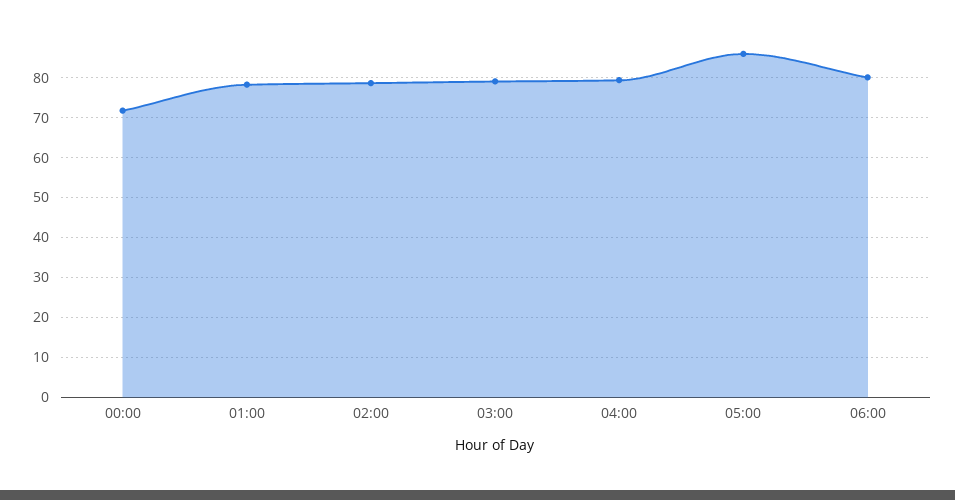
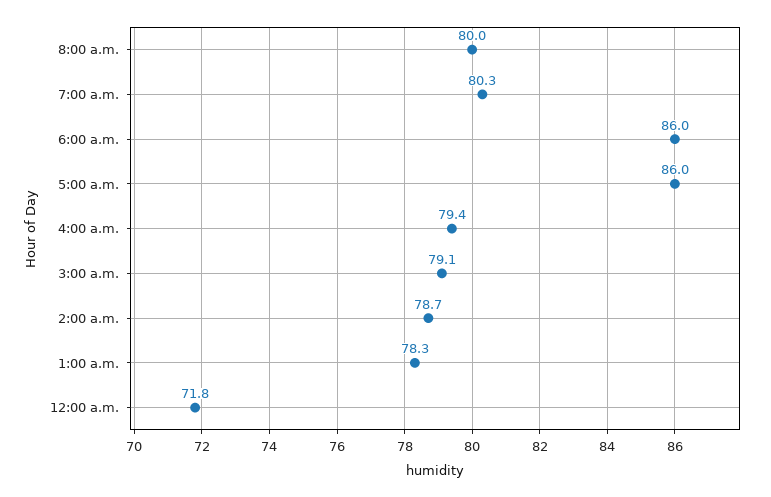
06:00: 80 -> 86
8:00 a.m.: none -> 80
7:00 a.m.: none -> 80.3

